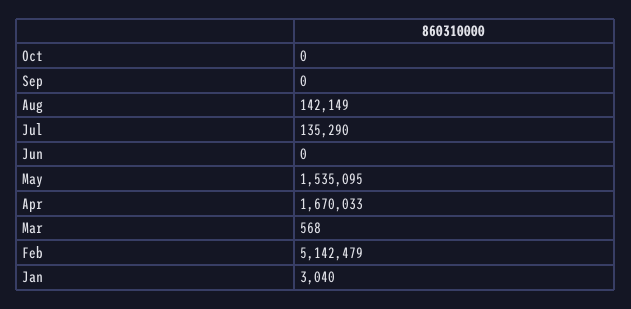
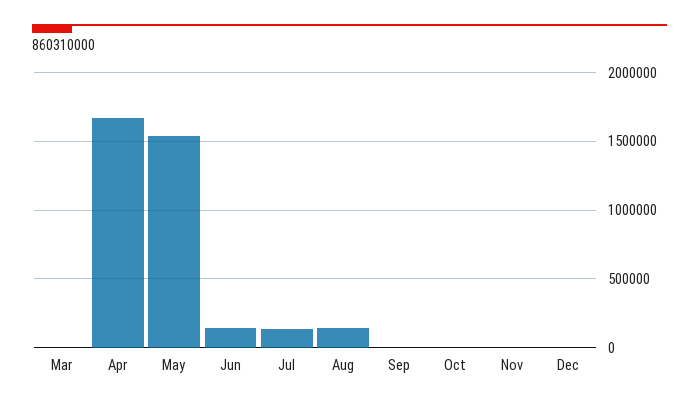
Jun: 0 -> 150000
Feb: 5142479 -> none
Jan: 3040 -> none
Nov: none -> 0
Dec: none -> 0

